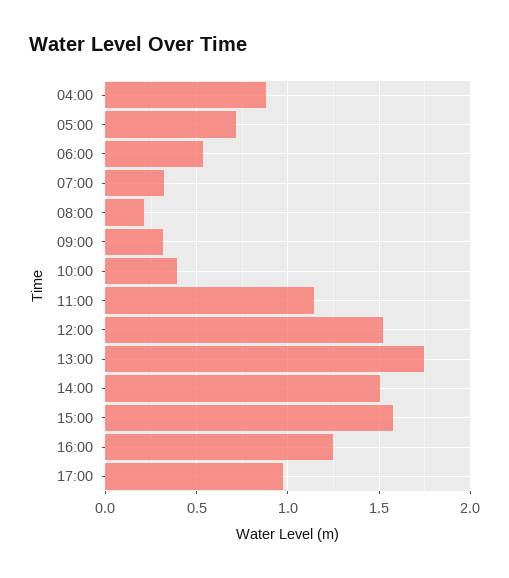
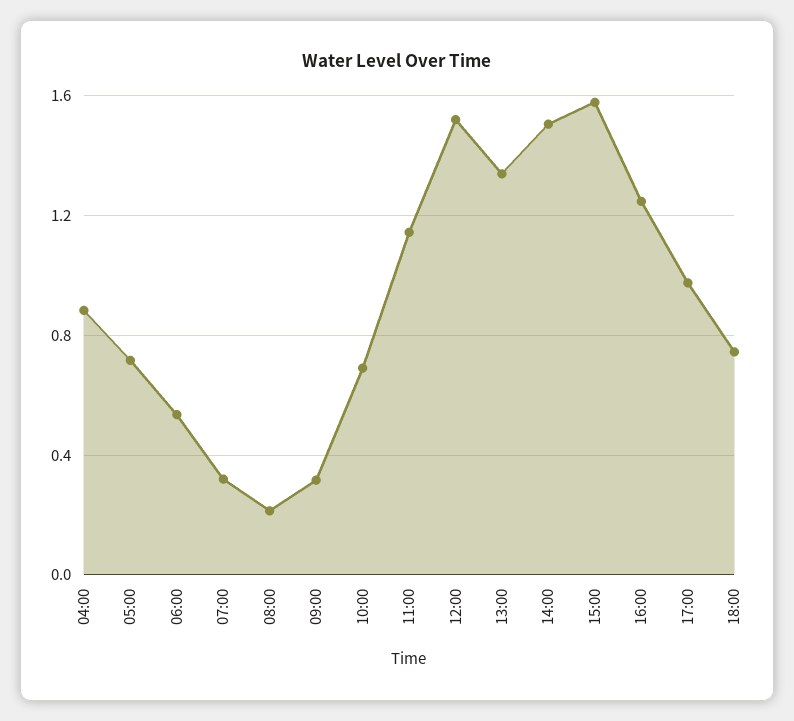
10:00: 0.4 -> 0.7
13:00: 1.75 -> 1.35
18:00: none -> 0.75

